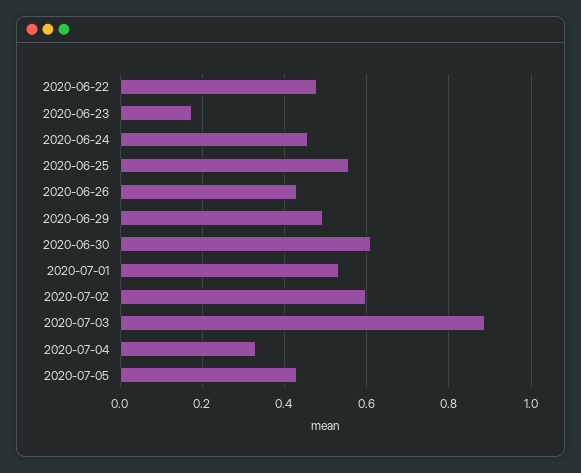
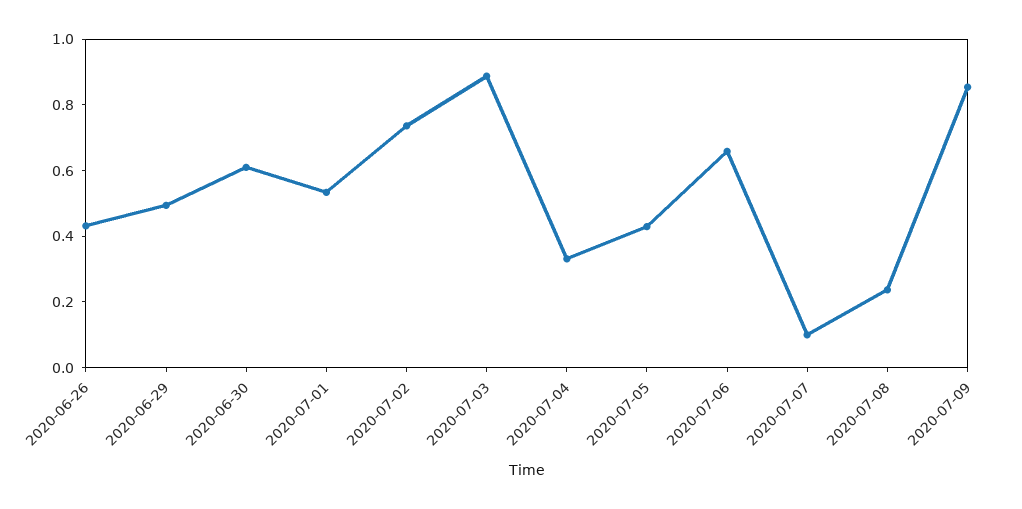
2020-06-22: 0.48 -> none
2020-06-23: 0.18 -> none
2020-06-24: 0.46 -> none
2020-06-25: 0.56 -> none
2020-07-02: 0.6 -> 0.75
2020-07-06: none -> 0.65
2020-07-07: none -> 0.1
2020-07-08: none -> 0.25
2020-07-09: none -> 0.85

